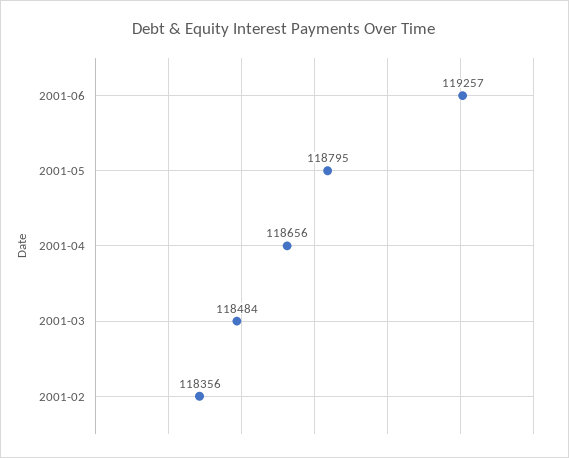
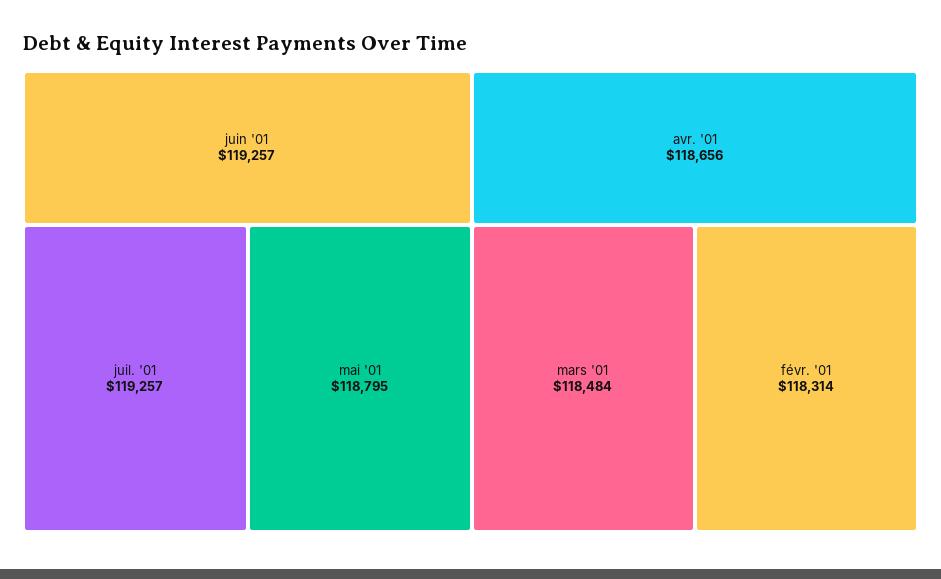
2001-02: 118356 -> 118314
juil. '01: none -> 119257

